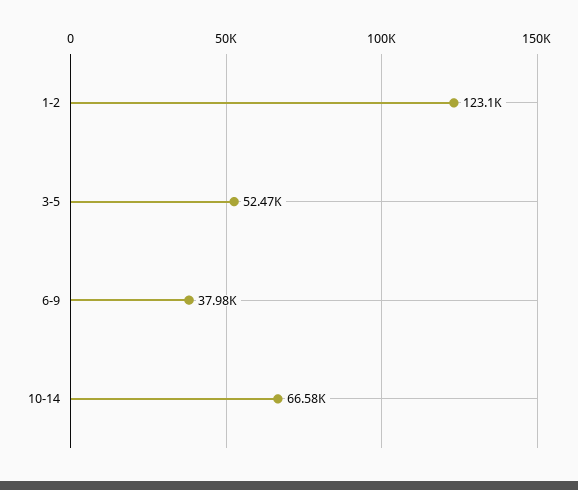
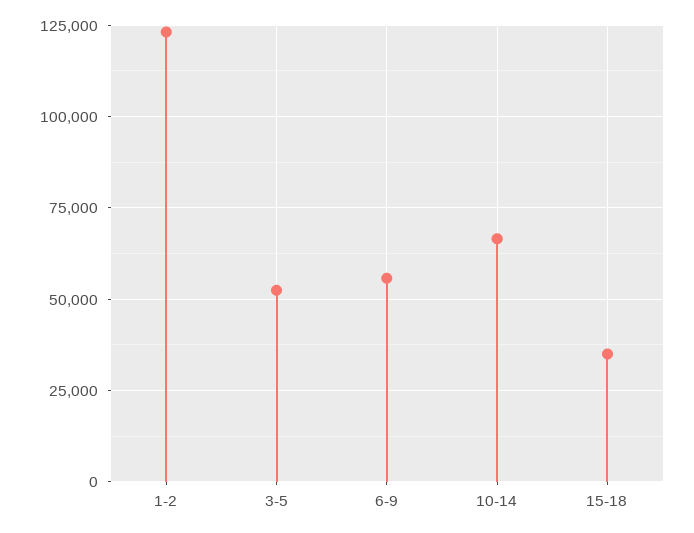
6-9: 37980 -> 55000
15-18: none -> 35000

